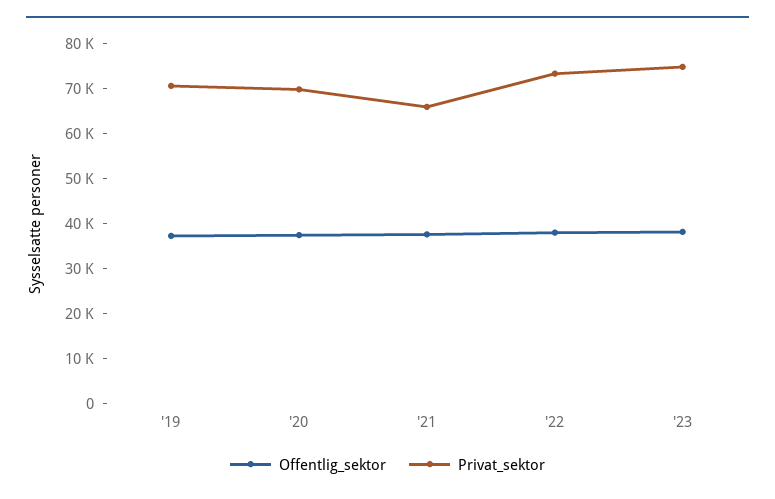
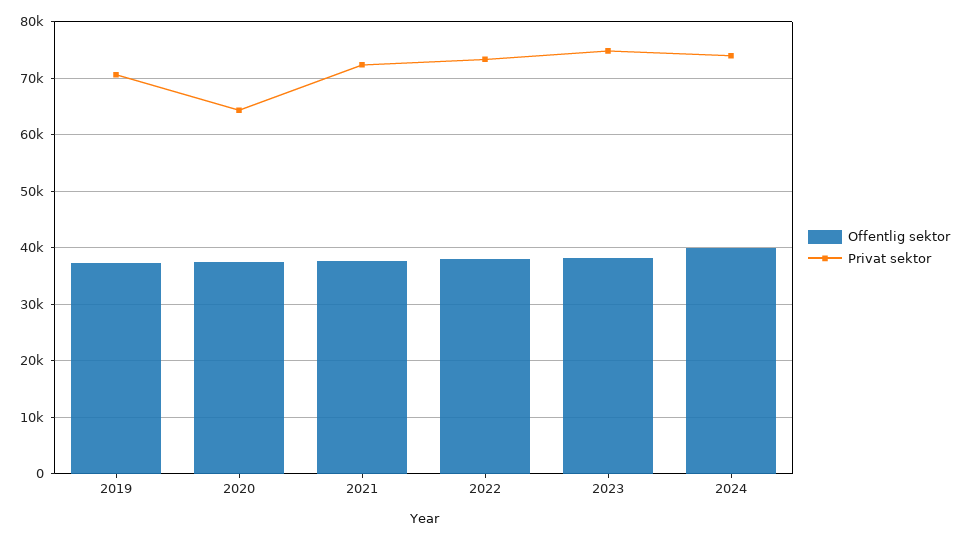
Privat_sektor, '20: 70000 -> 64000
Privat_sektor, '21: 66000 -> 72000
Offentlig_sektor, 2024: none -> 40000
Privat_sektor, 2024: none -> 74000

